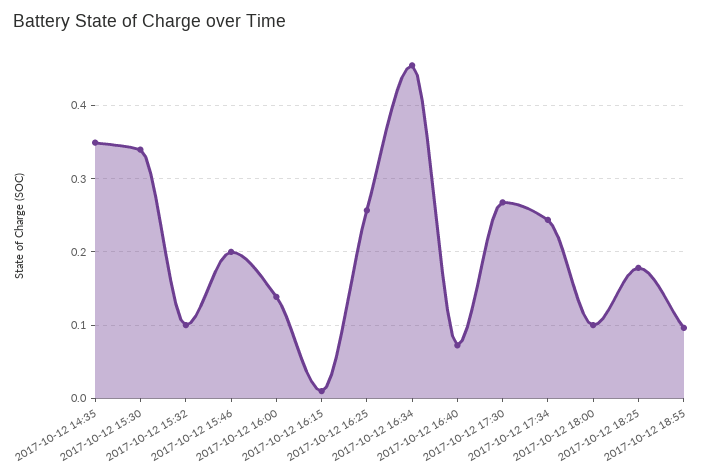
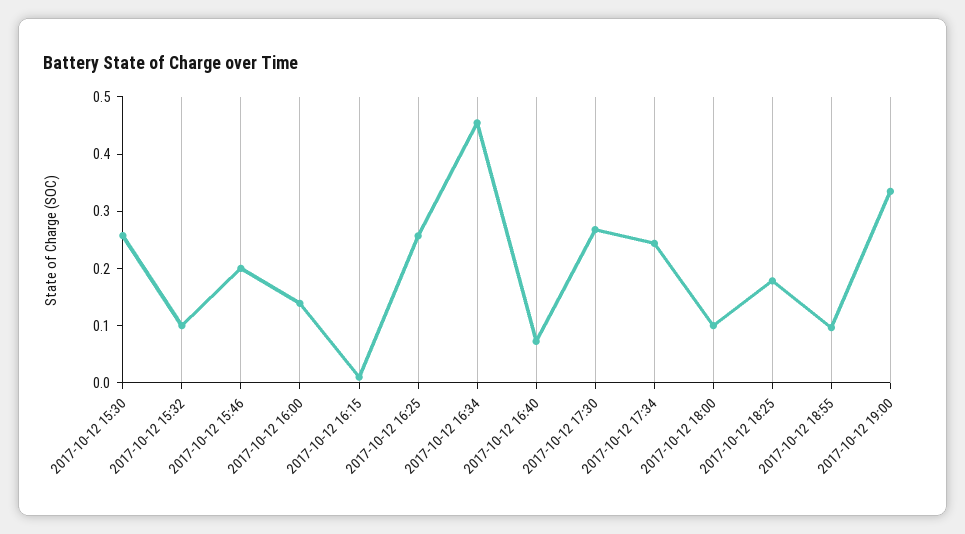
2017-10-12 14:35: 0.35 -> none
2017-10-12 15:30: 0.34 -> 0.26
2017-10-12 19:00: none -> 0.34

